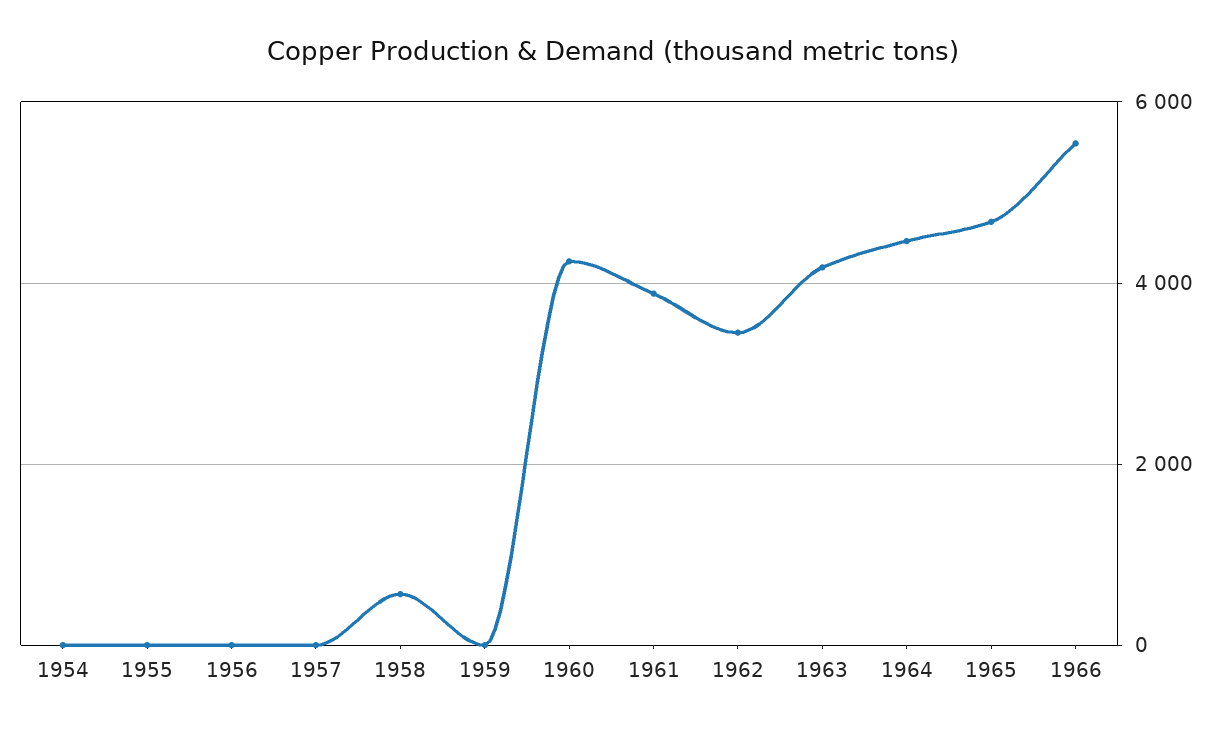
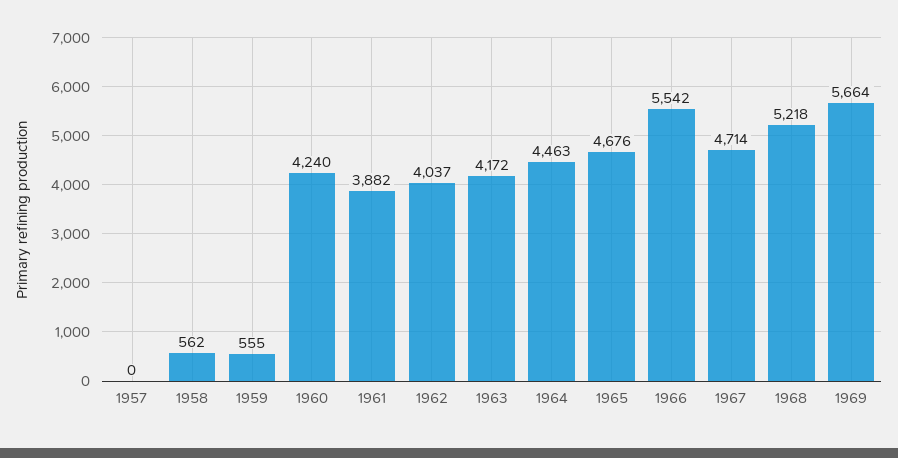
1954: 0 -> none
1955: 0 -> none
1956: 0 -> none
1959: 0 -> 555
1962: 3400 -> 4037
1967: none -> 4714
1968: none -> 5218
1969: none -> 5664

